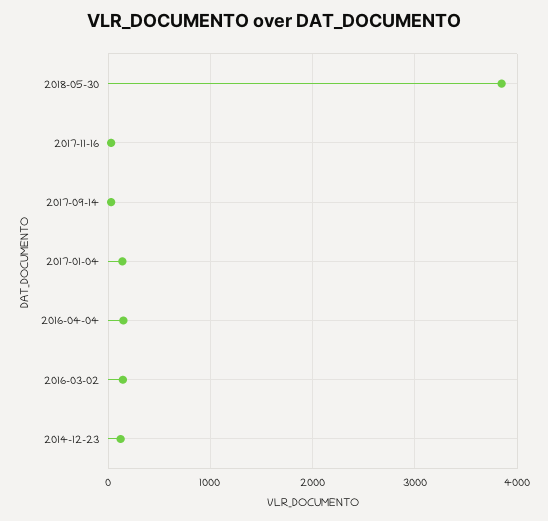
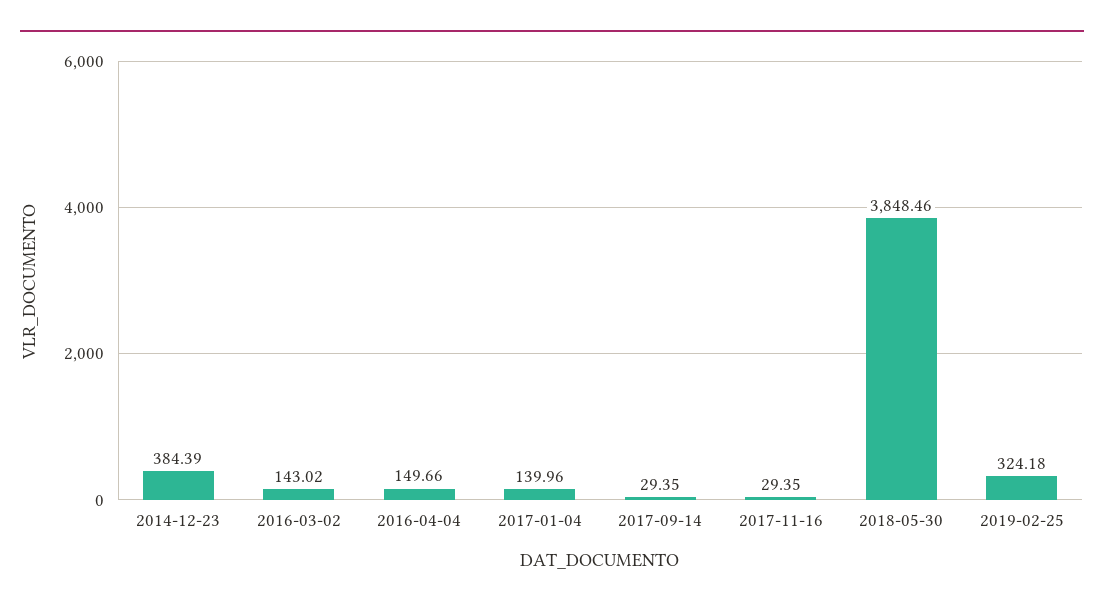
2014-12-23: 100 -> 384.39
2019-02-25: none -> 324.18

